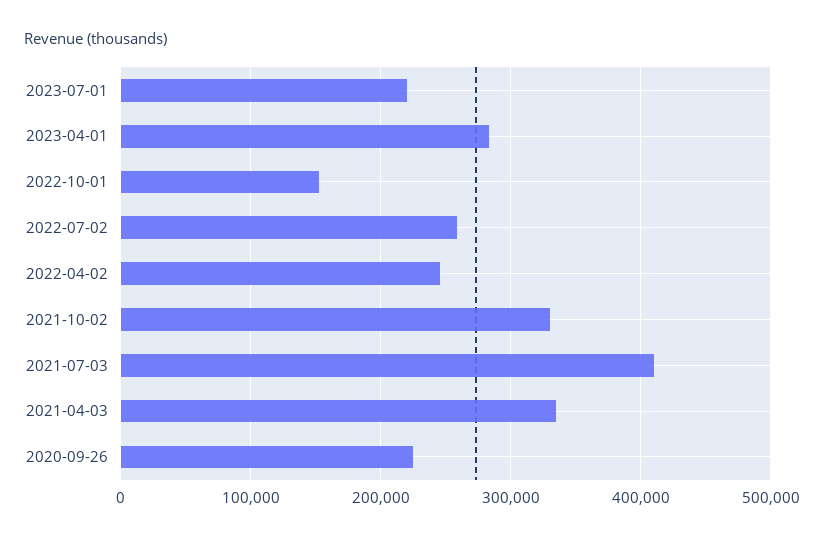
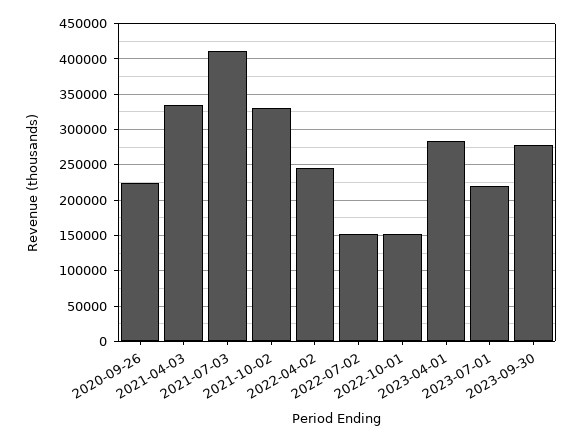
2022-07-02: 260000 -> 150000
2023-09-30: none -> 280000

